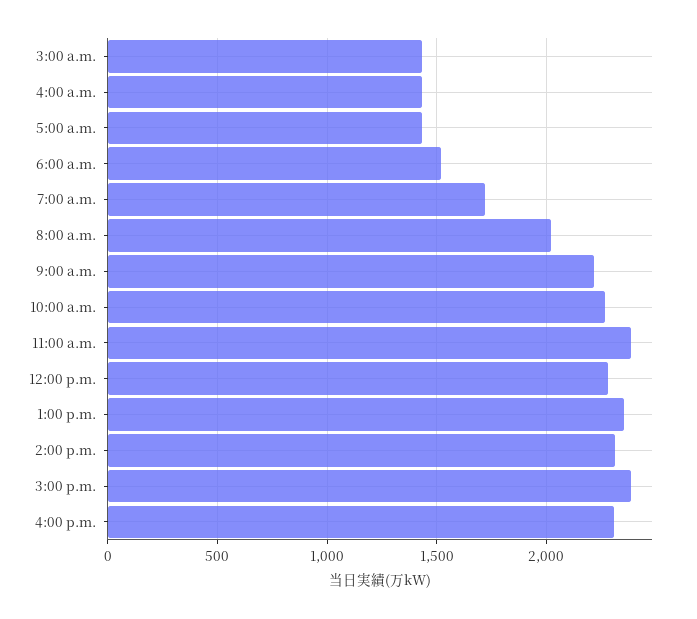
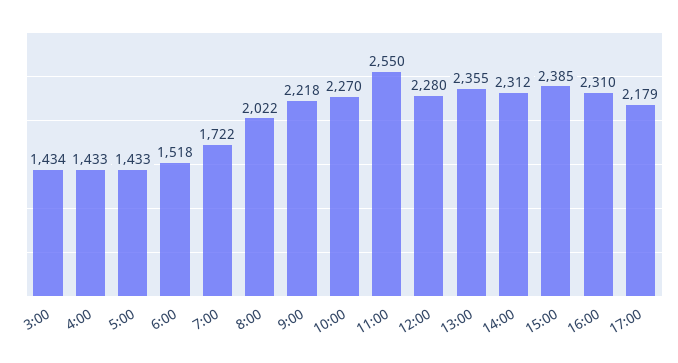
11:00 a.m.: 2400 -> 2550
17:00: none -> 2179

